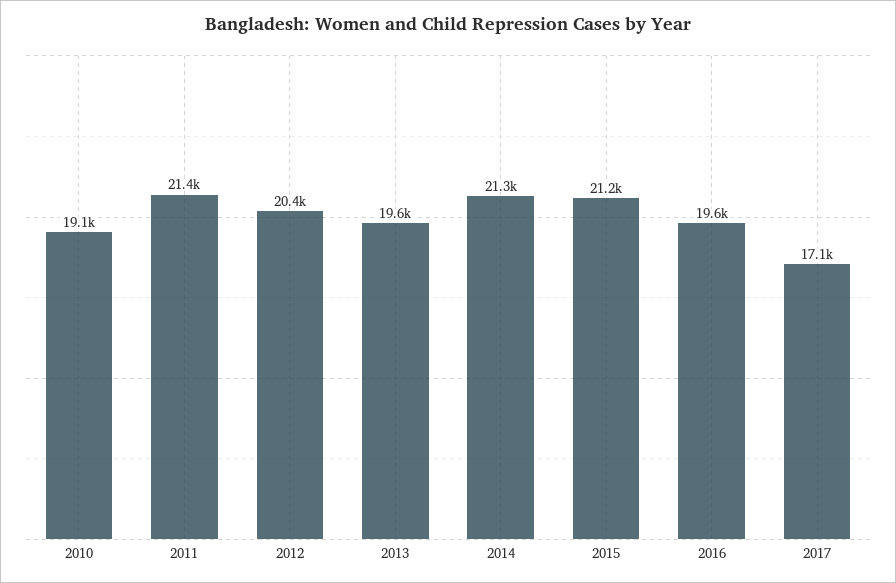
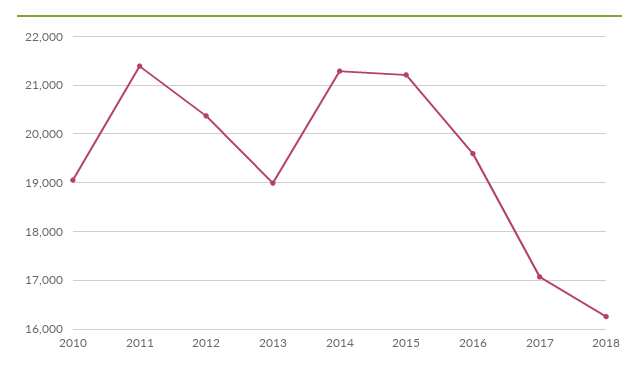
2013: 19600 -> 19000
2018: none -> 16200

